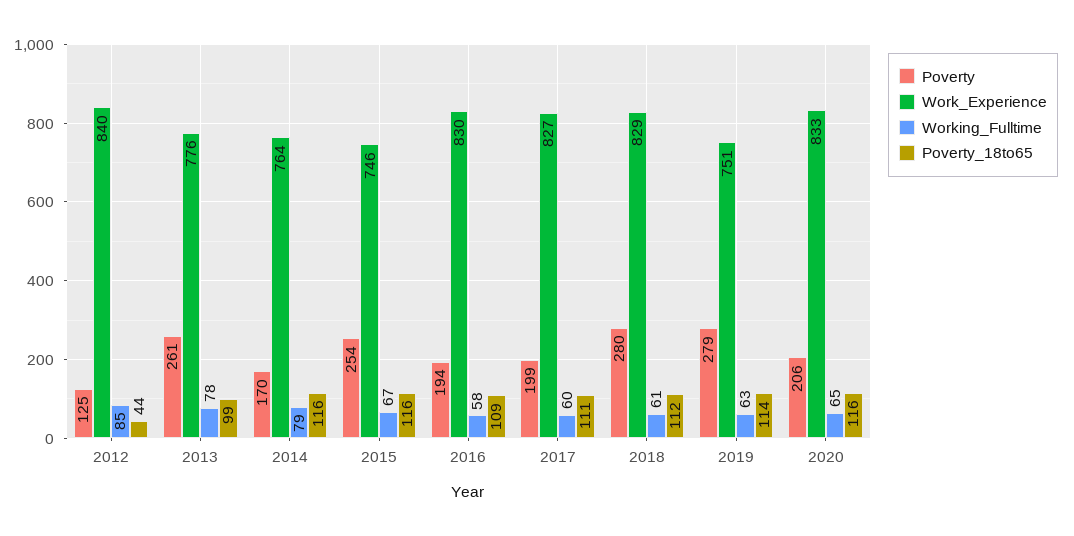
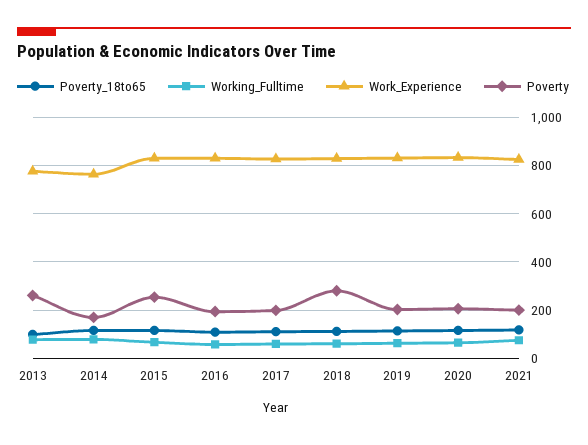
Poverty, 2012: 125 -> none
Work_Experience, 2012: 840 -> none
Working_Fulltime, 2012: 85 -> none
Poverty_18to65, 2012: 44 -> none
Work_Experience, 2015: 746 -> 825
Poverty, 2019: 279 -> 200
Work_Experience, 2019: 751 -> 825
Poverty_18to65, 2021: none -> 125
Working_Fulltime, 2021: none -> 75
Work_Experience, 2021: none -> 825
Poverty, 2021: none -> 200

